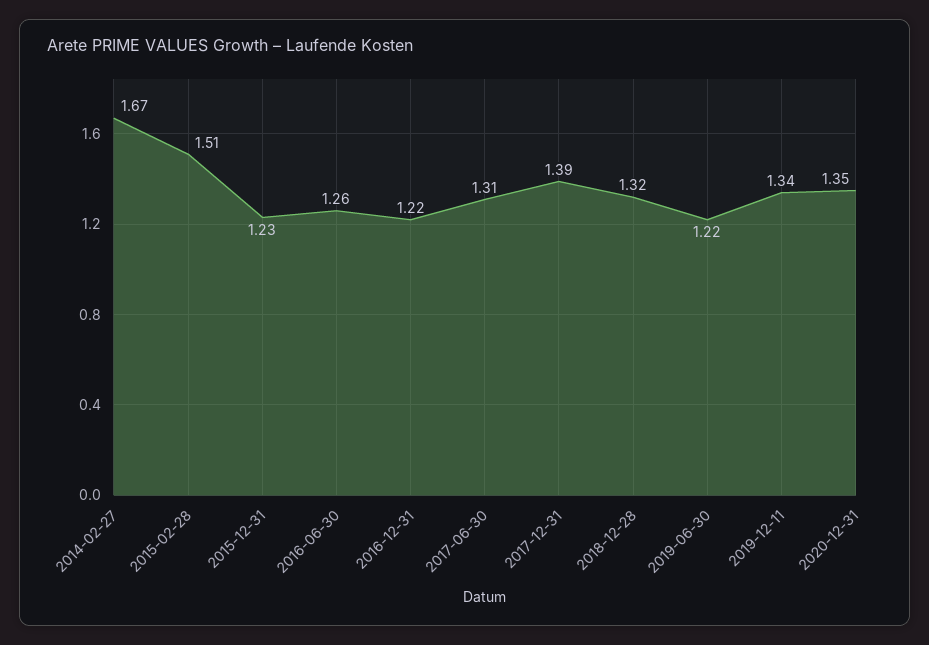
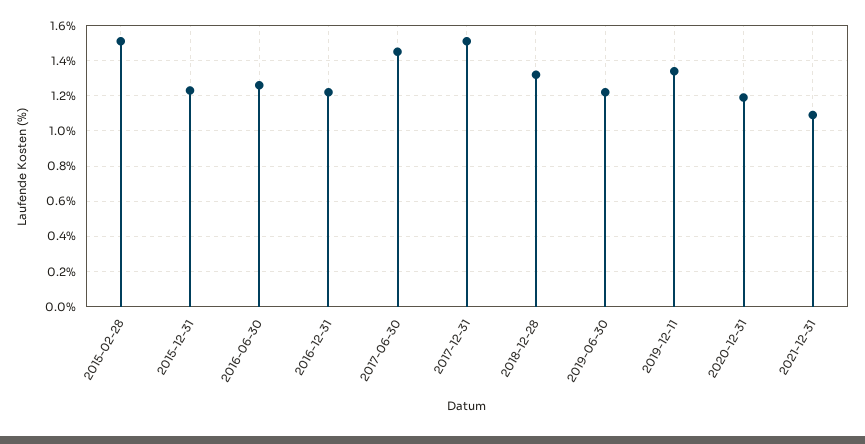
2014-02-27: 1.67 -> none
2017-06-30: 1.31 -> 1.45
2017-12-31: 1.39 -> 1.5
2020-12-31: 1.35 -> 1.2
2021-12-31: none -> 1.1

